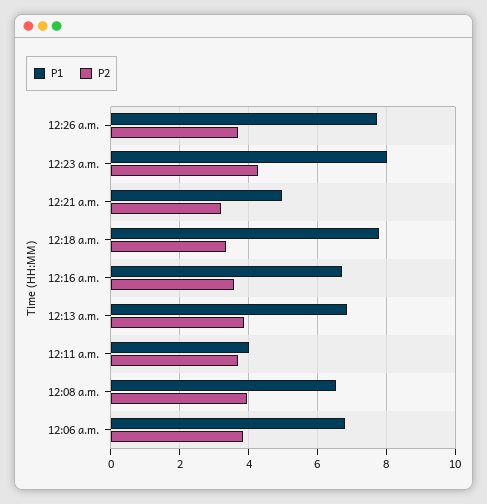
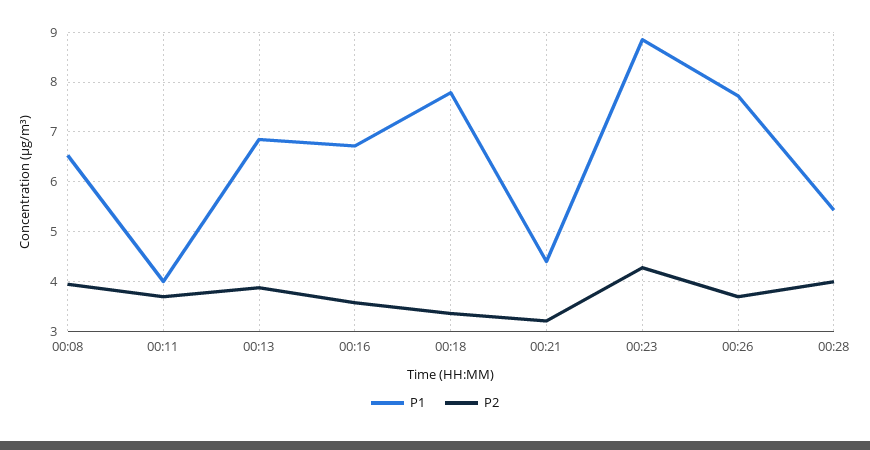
P1, 12:23 a.m.: 8 -> 8.8
P1, 12:21 a.m.: 5 -> 4.4
P1, 12:06 a.m.: 6.8 -> none
P2, 12:06 a.m.: 3.8 -> none
P1, 00:28: none -> 5.4
P2, 00:28: none -> 4

